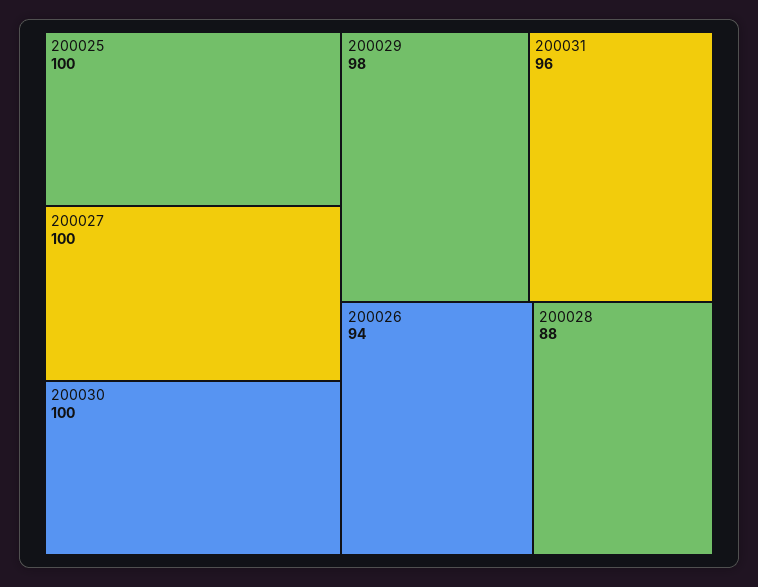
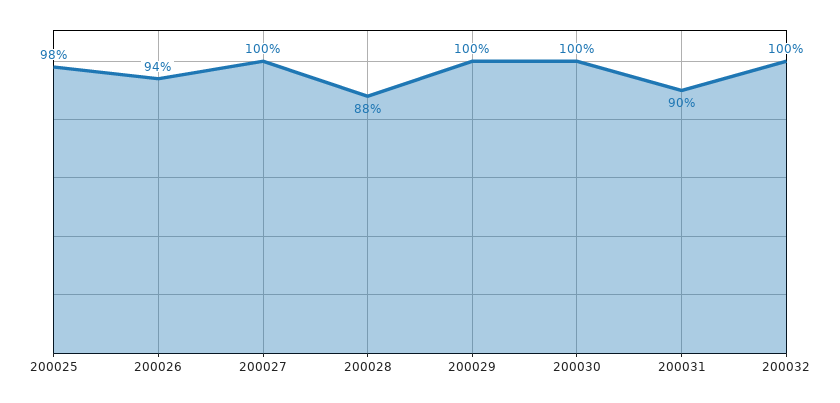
200025: 100 -> 98
200029: 98 -> 100
200031: 96 -> 90
200032: none -> 100

